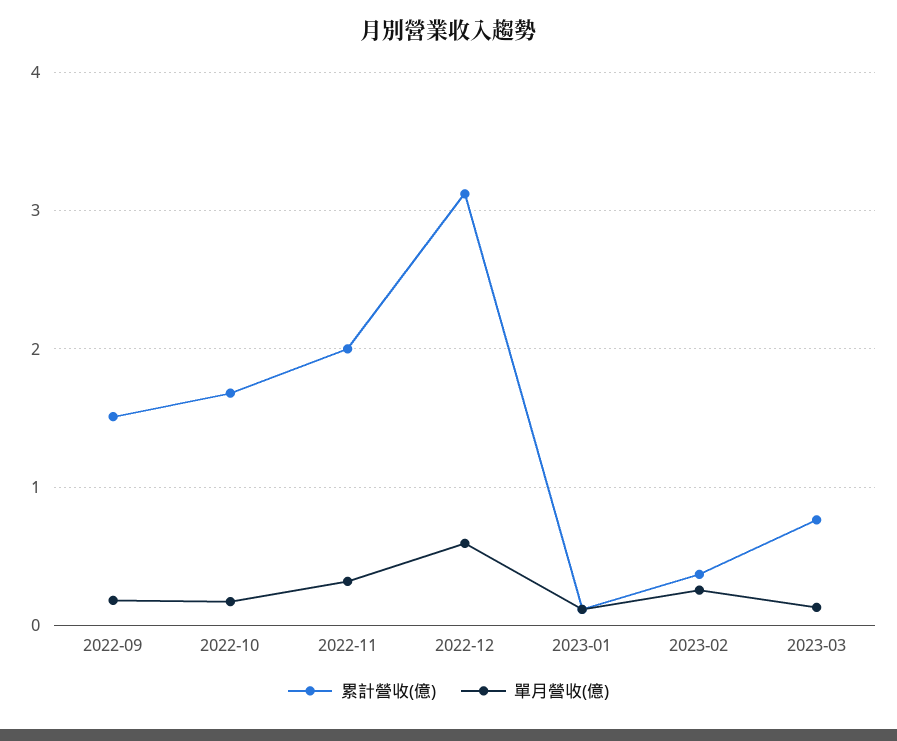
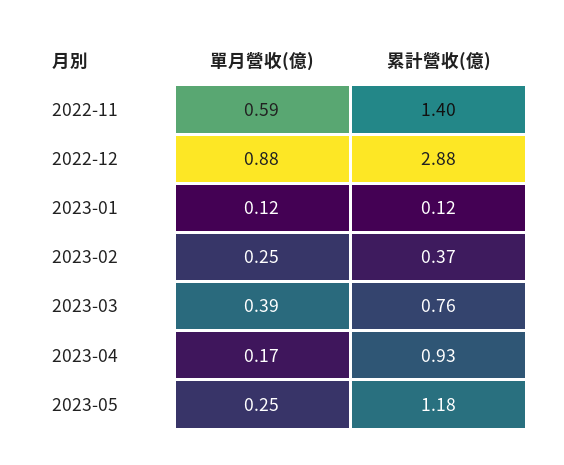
累計營收(億), 2022-09: 1.5 -> none
單月營收(億), 2022-09: 0.2 -> none
累計營收(億), 2022-10: 1.7 -> none
單月營收(億), 2022-10: 0.2 -> none
累計營收(億), 2022-11: 2 -> 1.4
單月營收(億), 2022-11: 0.3 -> 0.59
累計營收(億), 2022-12: 3.1 -> 2.88
單月營收(億), 2022-12: 0.6 -> 0.88
單月營收(億), 2023-03: 0.1 -> 0.39
單月營收(億), 2023-04: none -> 0.17
累計營收(億), 2023-04: none -> 0.93
單月營收(億), 2023-05: none -> 0.25
累計營收(億), 2023-05: none -> 1.18

